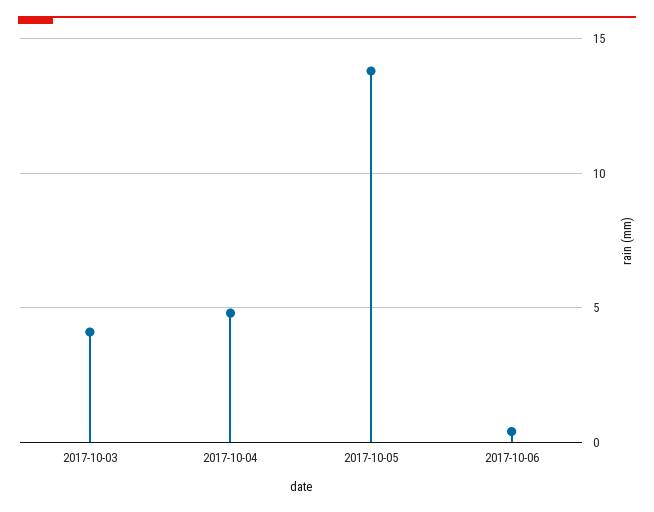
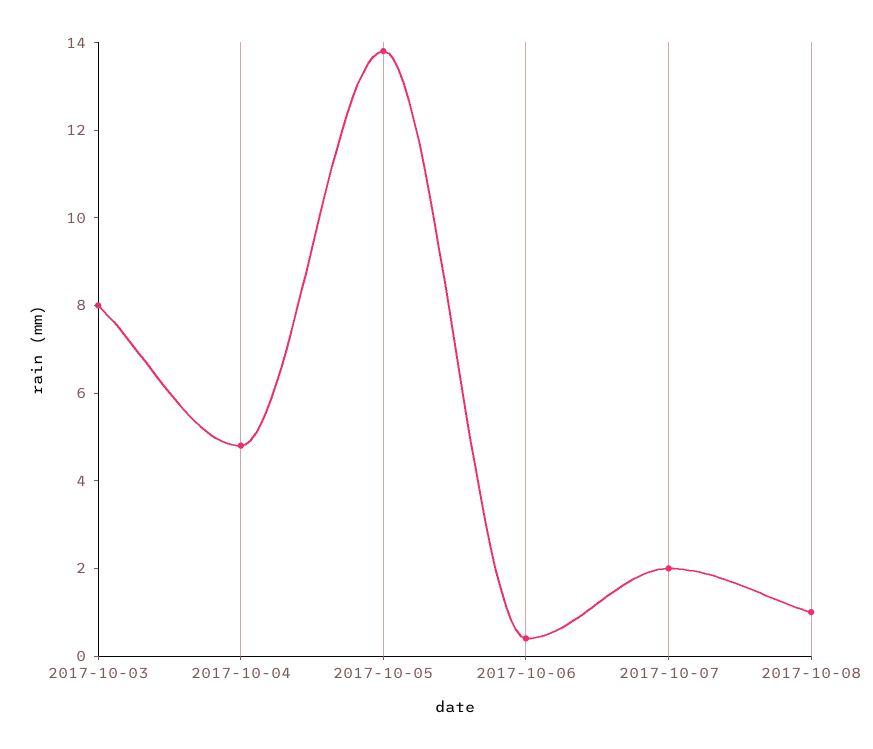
2017-10-03: 4 -> 8
2017-10-07: none -> 2
2017-10-08: none -> 1

